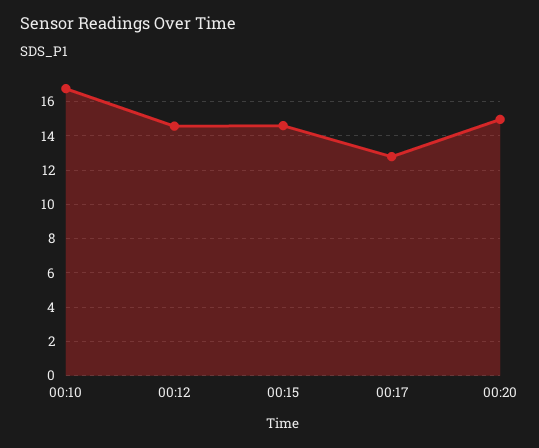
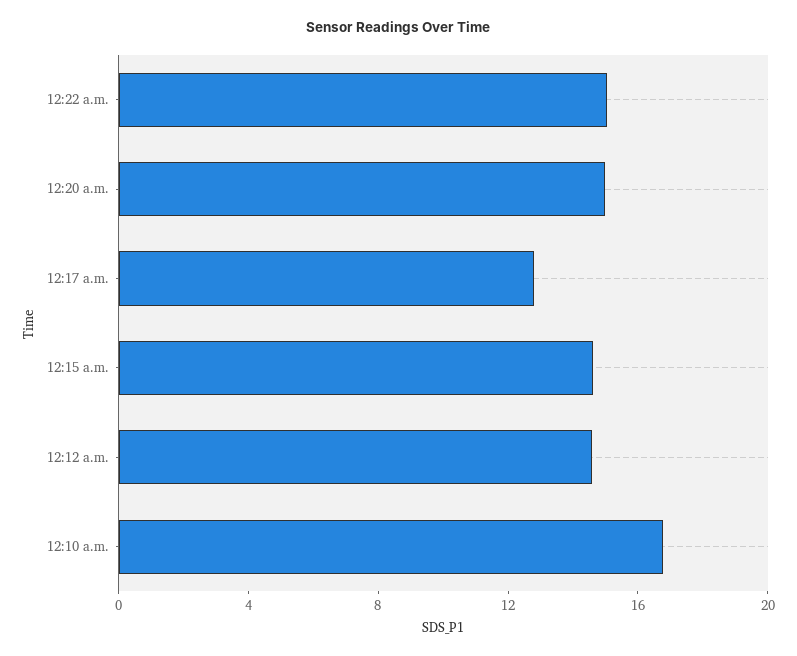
12:22 a.m.: none -> 15

